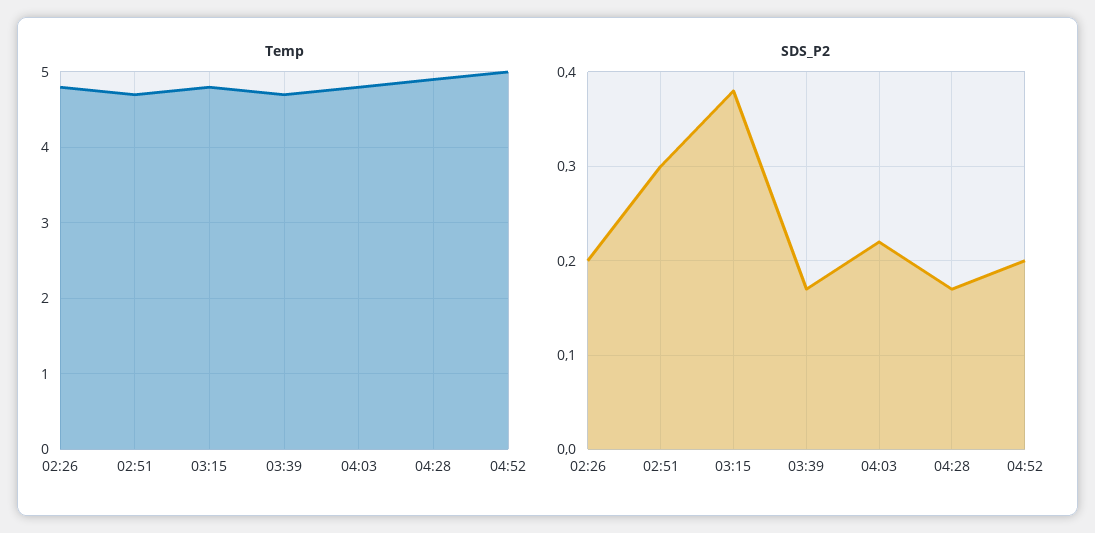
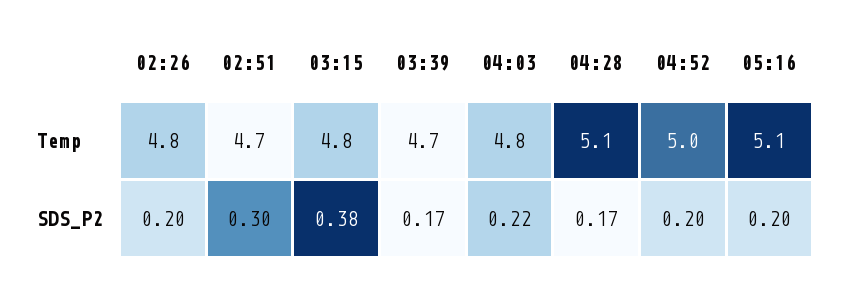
Temp, 04:28: 4.9 -> 5.1
Temp, 05:16: none -> 5.1
SDS_P2, 05:16: none -> 0.2

